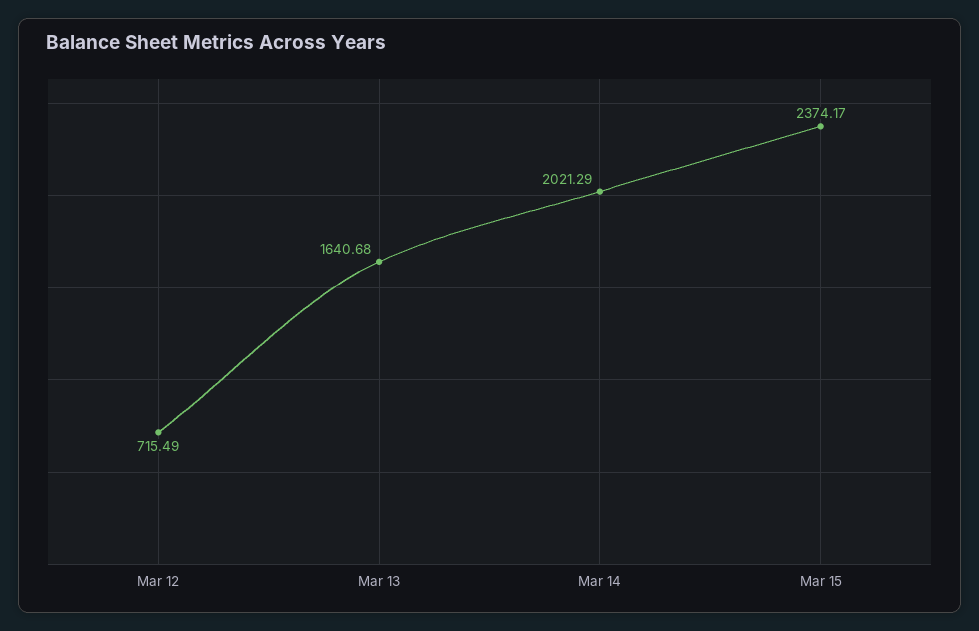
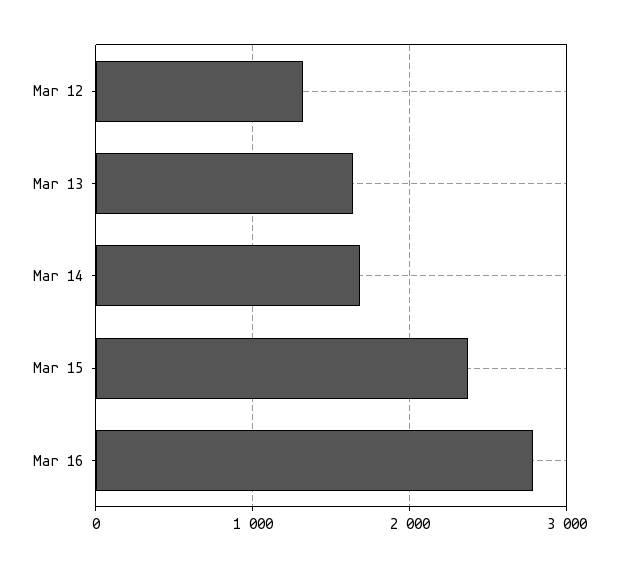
Mar 12: 715.49 -> 1300
Mar 14: 2021.29 -> 1700
Mar 16: none -> 2800

